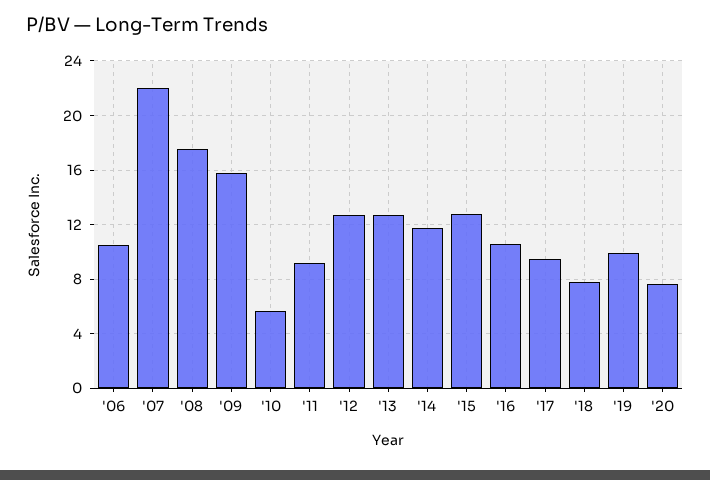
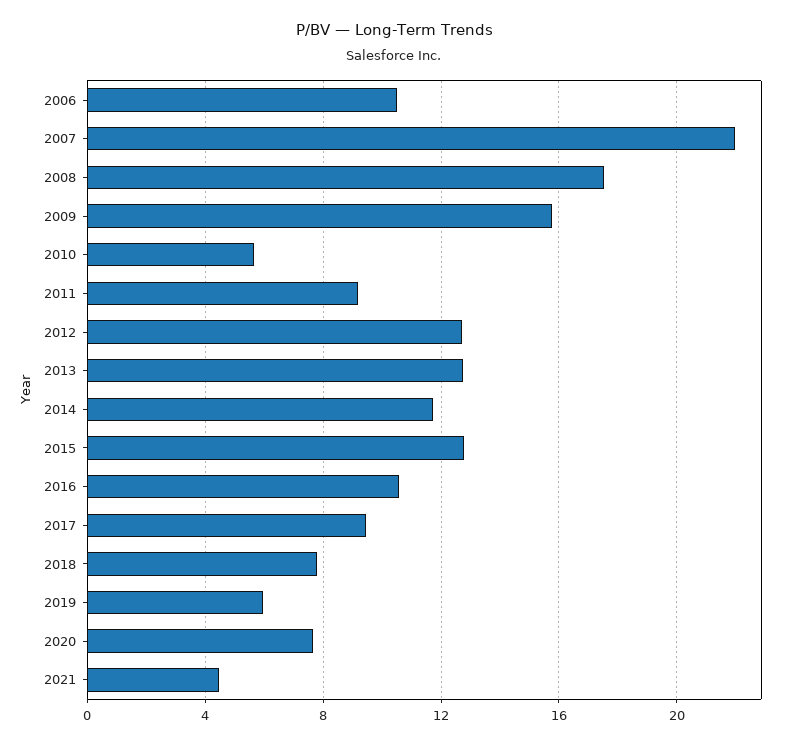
'19: 10 -> 6
2021: none -> 4.5

